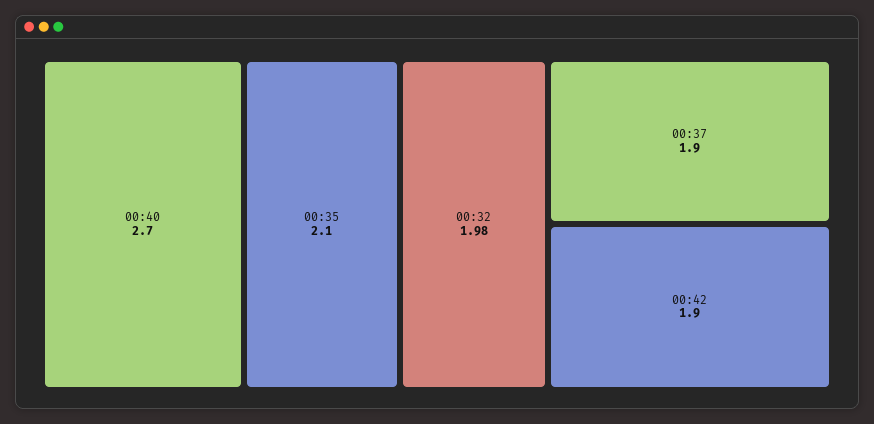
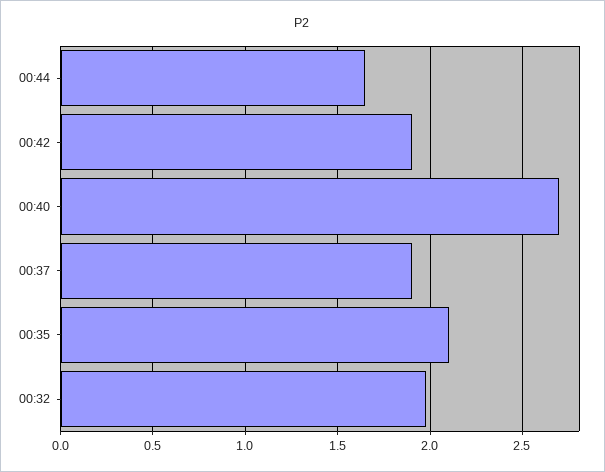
00:44: none -> 1.65

